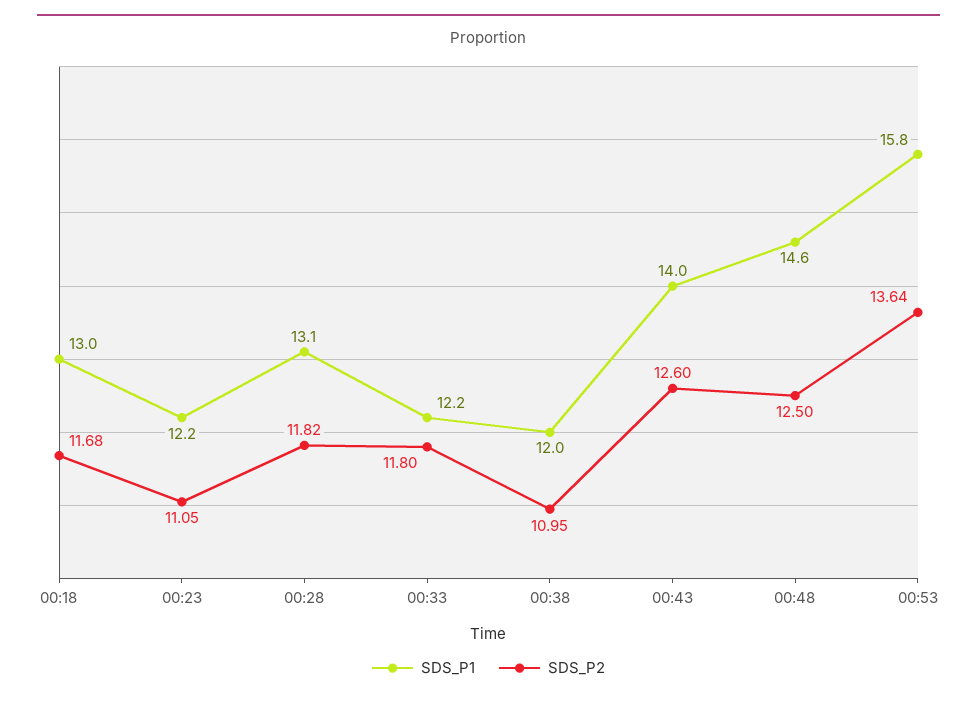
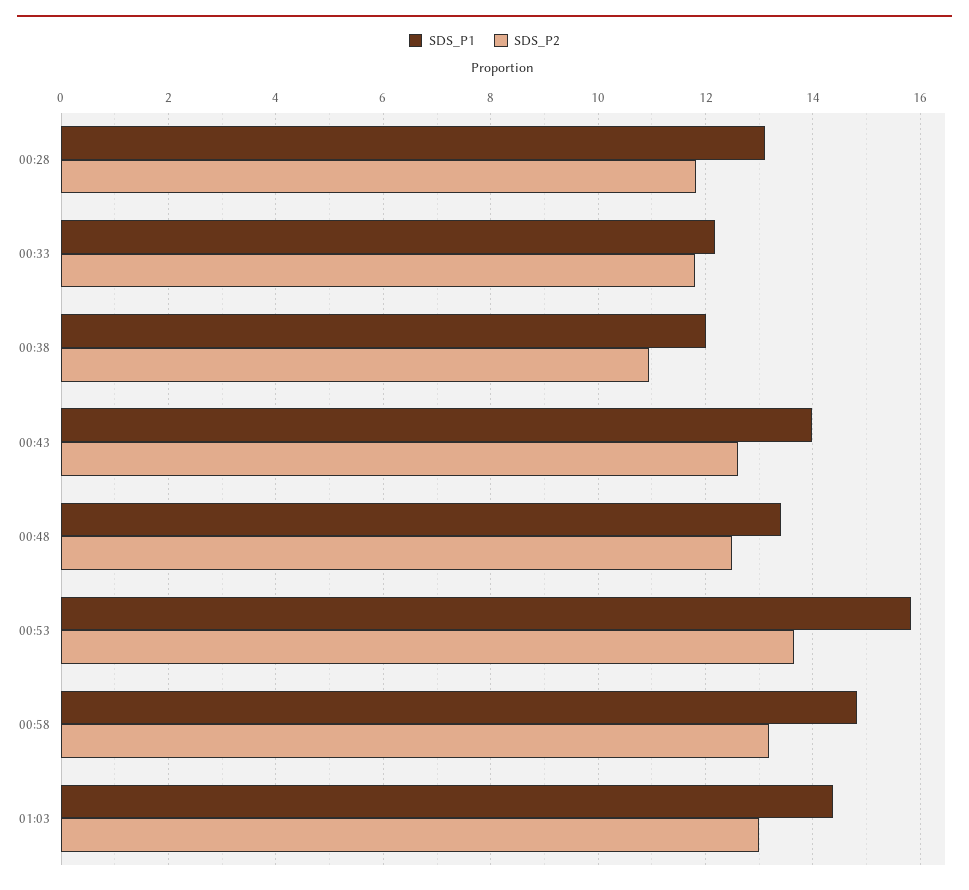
SDS_P1, 00:18: 13 -> none
SDS_P2, 00:18: 11.68 -> none
SDS_P1, 00:23: 12.2 -> none
SDS_P2, 00:23: 11.05 -> none
SDS_P1, 00:48: 14.6 -> 13.4
SDS_P1, 00:58: none -> 14.8
SDS_P2, 00:58: none -> 13.2
SDS_P1, 01:03: none -> 14.4
SDS_P2, 01:03: none -> 13

